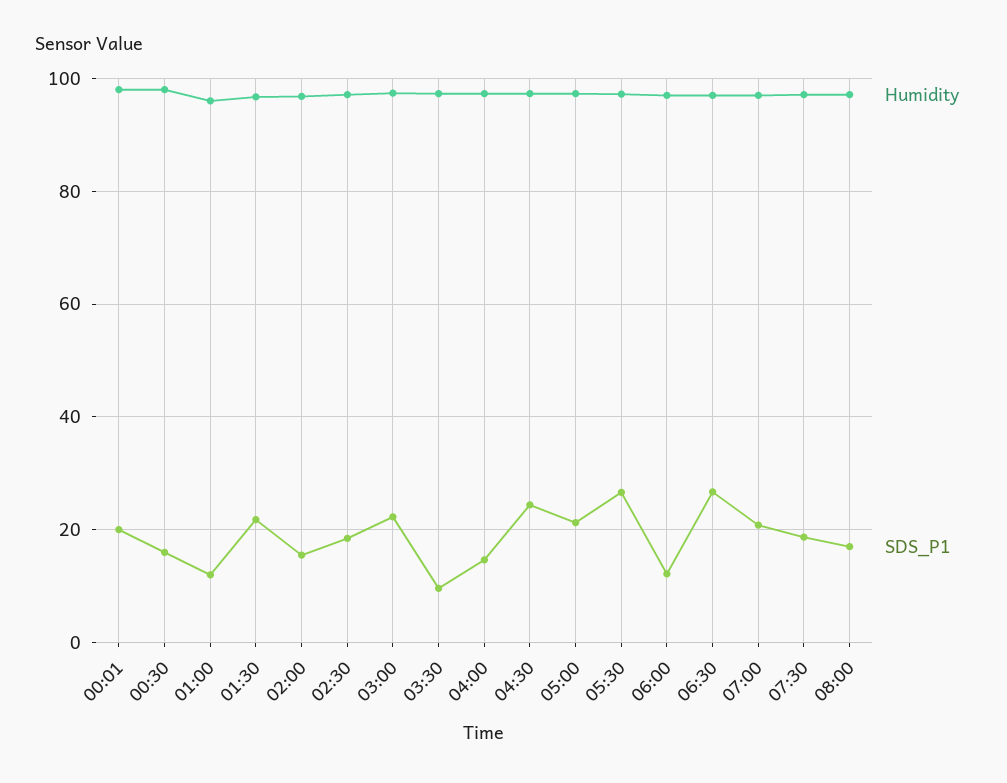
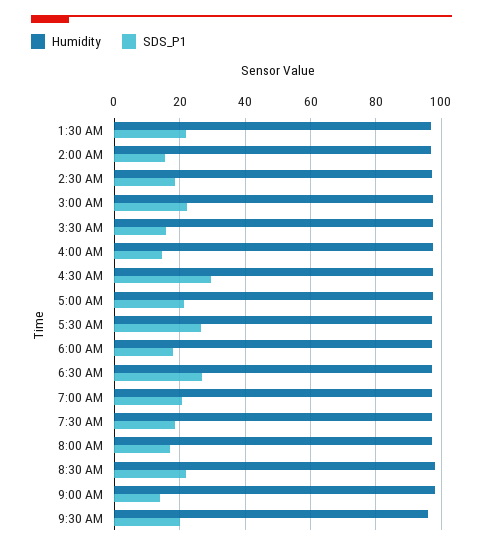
Humidity, 00:01: 98 -> none
SDS_P1, 00:01: 20 -> none
Humidity, 00:30: 98 -> none
SDS_P1, 00:30: 16 -> none
Humidity, 01:00: 96 -> none
SDS_P1, 01:00: 12 -> none
SDS_P1, 03:30: 10 -> 16
SDS_P1, 04:30: 24 -> 30
SDS_P1, 06:00: 12 -> 18
Humidity, 8:30 AM: none -> 98
SDS_P1, 8:30 AM: none -> 22
Humidity, 9:00 AM: none -> 98
SDS_P1, 9:00 AM: none -> 14
Humidity, 9:30 AM: none -> 96
SDS_P1, 9:30 AM: none -> 20

